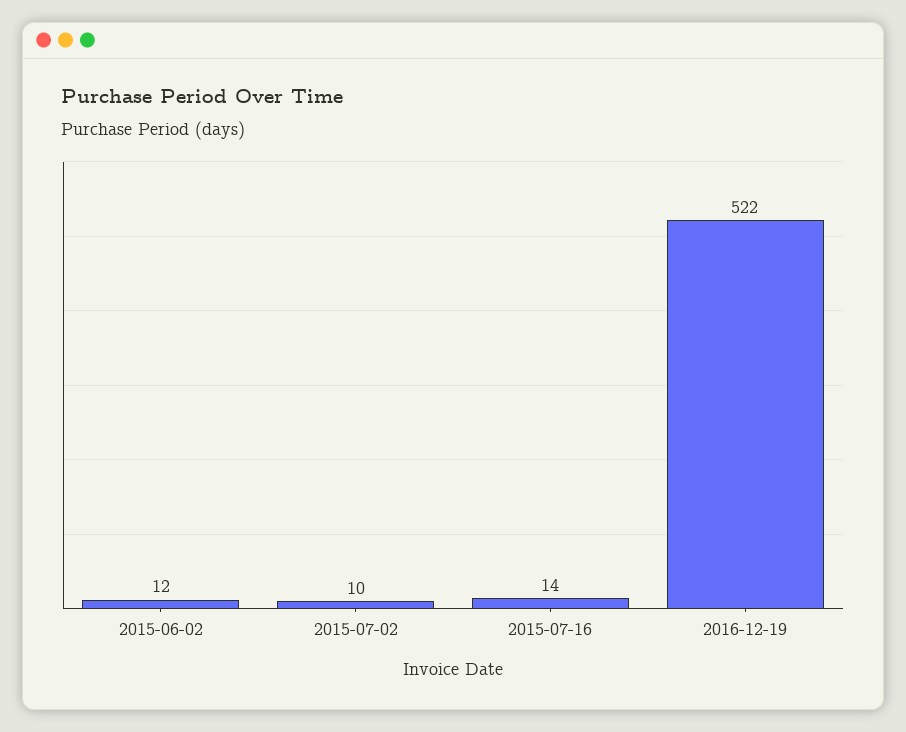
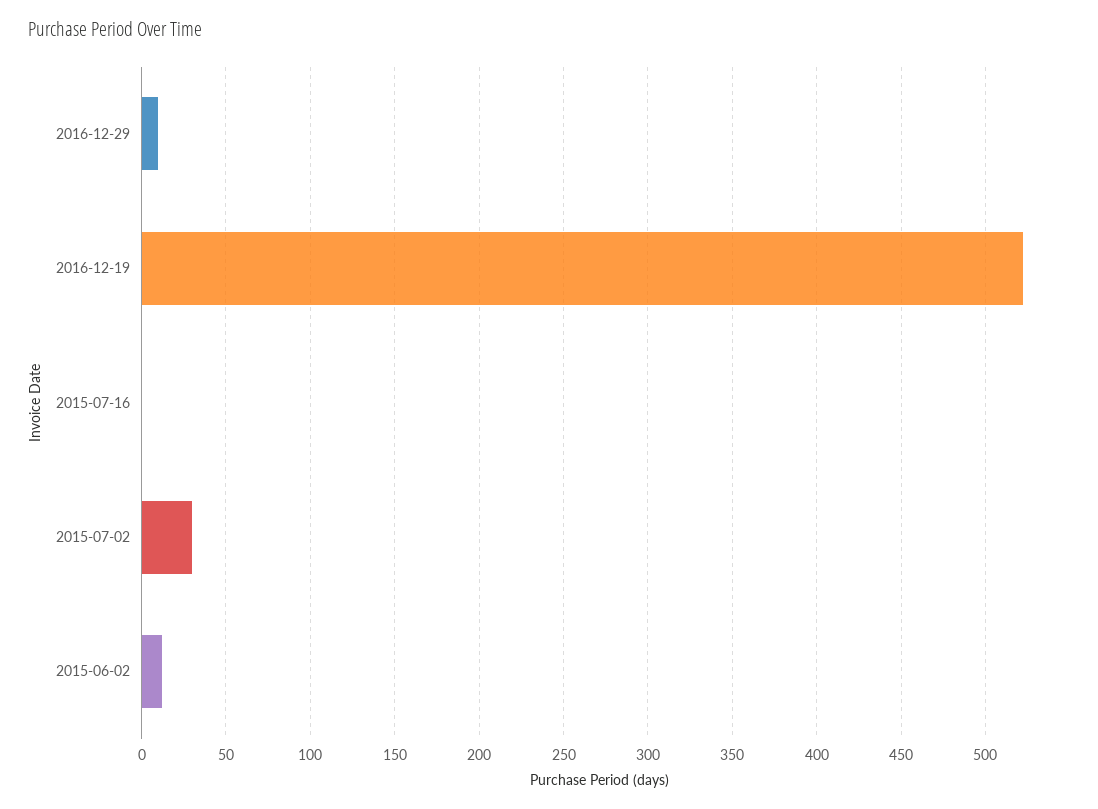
2015-07-02: 10 -> 30
2015-07-16: 14 -> 0
2016-12-29: none -> 10

